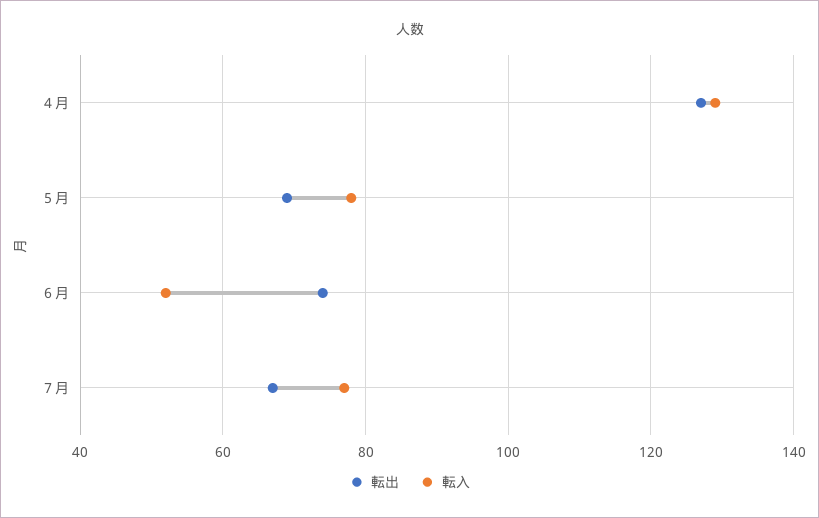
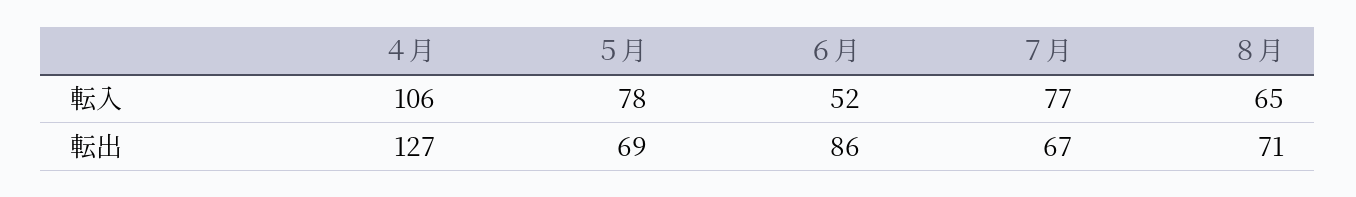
転入, ４月: 130 -> 106
転出, ６月: 75 -> 86
転入, ８月: none -> 65
転出, ８月: none -> 71

